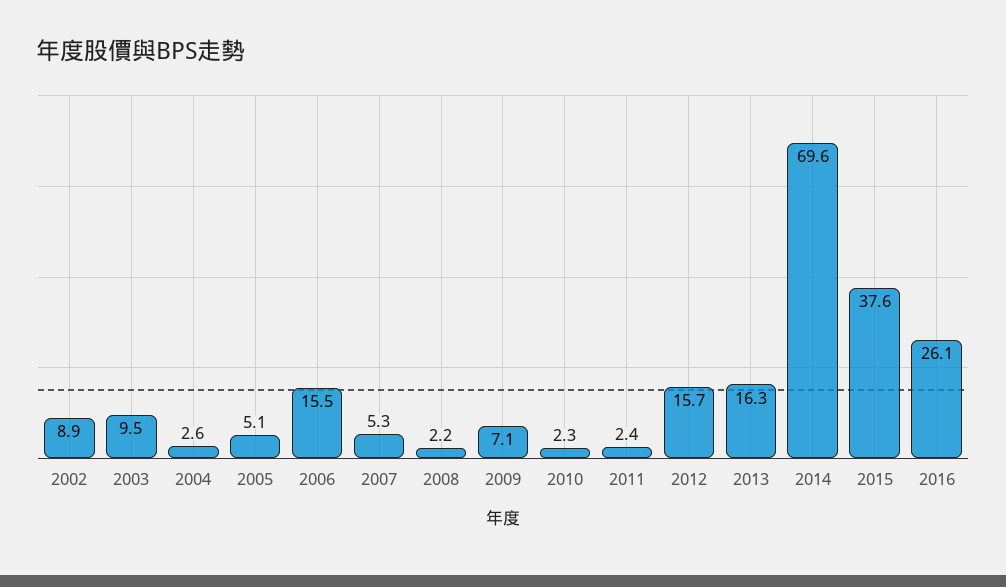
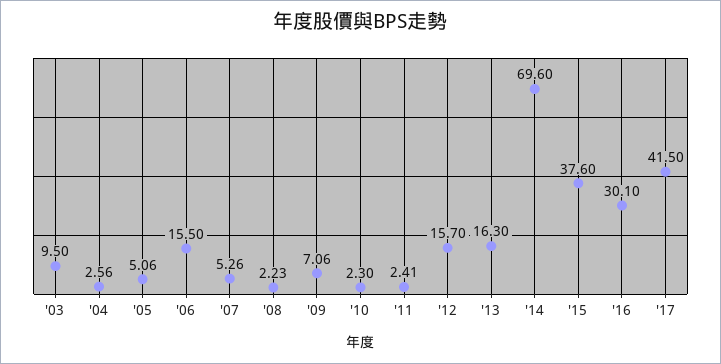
2002: 8.9 -> none
2016: 26.1 -> 30.1
'17: none -> 41.5

